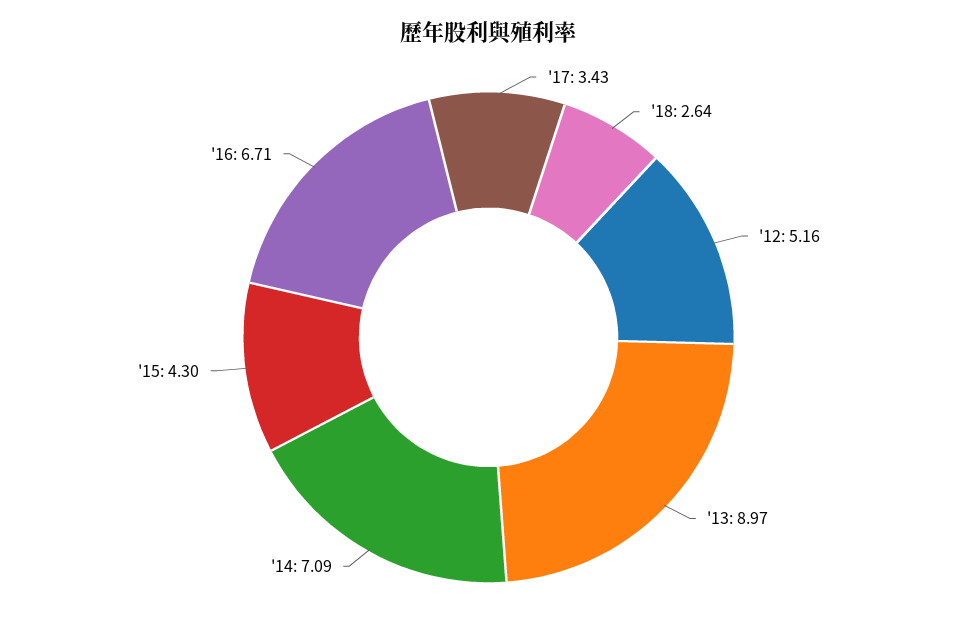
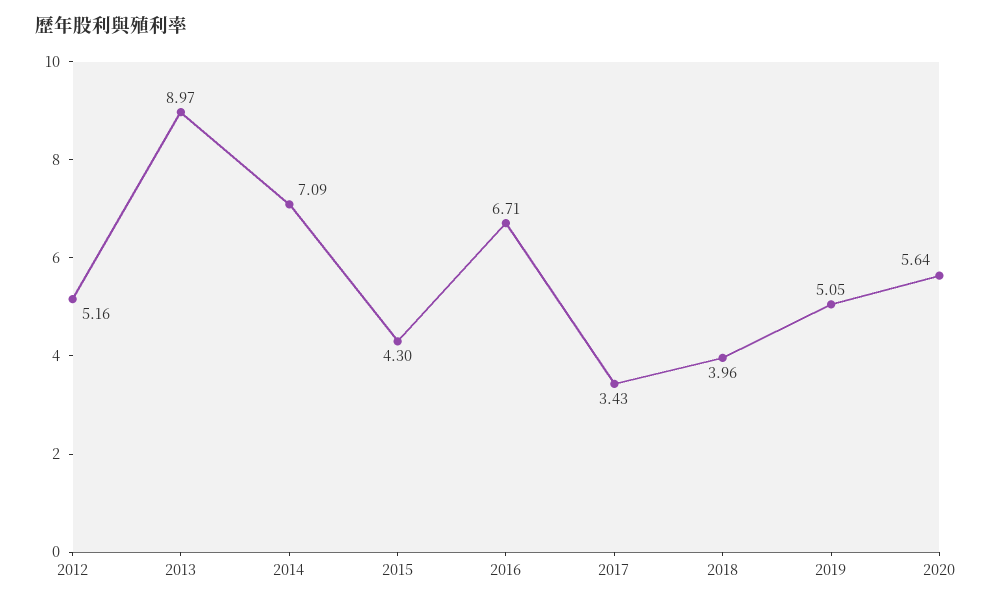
'18: 2.64 -> 3.96
2019: none -> 5.05
2020: none -> 5.64

